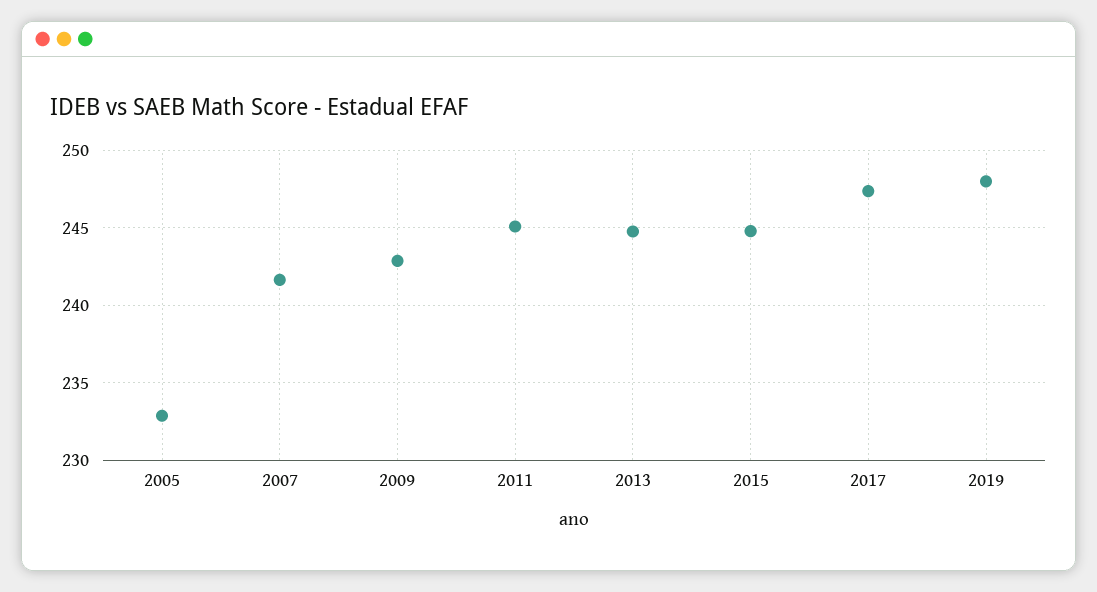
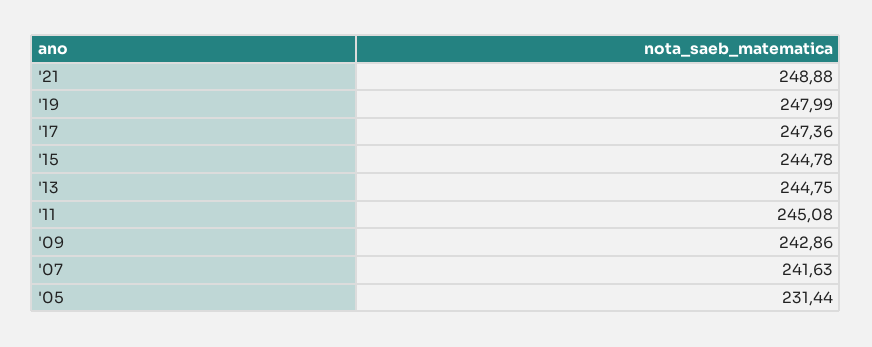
2005: 233 -> 231.44
'21: none -> 248.88

